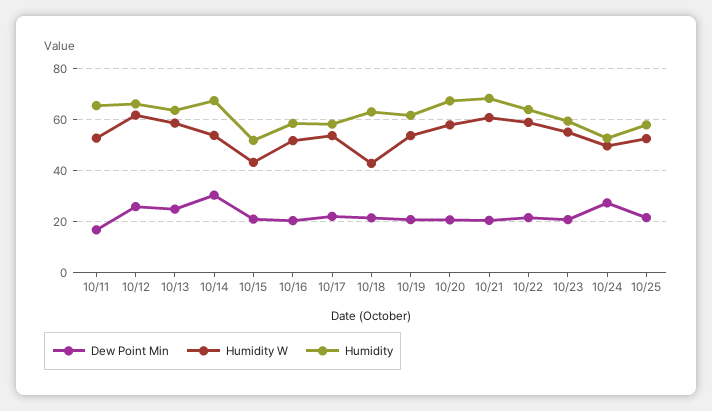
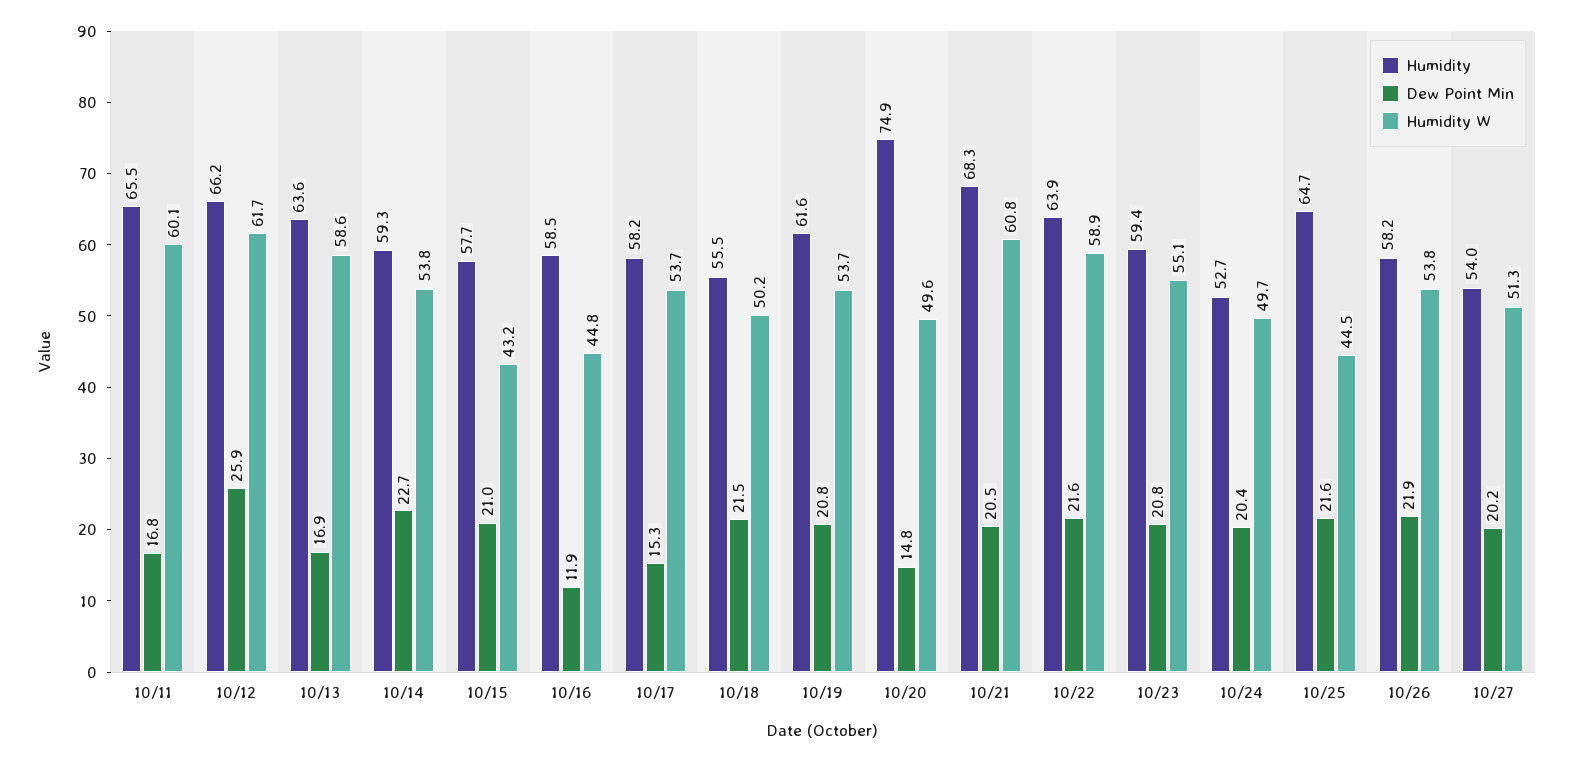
Humidity W, 10/11: 52.5 -> 60.1
Dew Point Min, 10/13: 25 -> 16.9
Dew Point Min, 10/14: 30 -> 22.7
Humidity, 10/14: 67.5 -> 59.3
Humidity, 10/15: 52.5 -> 57.7
Dew Point Min, 10/16: 20 -> 11.9
Humidity W, 10/16: 52.5 -> 44.8
Dew Point Min, 10/17: 22.5 -> 15.3
Humidity W, 10/18: 42.5 -> 50.2
Humidity, 10/18: 62.5 -> 55.5
Dew Point Min, 10/20: 20 -> 14.8
Humidity W, 10/20: 57.5 -> 49.6
Humidity, 10/20: 67.5 -> 74.9
Dew Point Min, 10/24: 27.5 -> 20.4
Humidity W, 10/25: 52.5 -> 44.5
Humidity, 10/25: 57.5 -> 64.7
Humidity, 10/26: none -> 58.2
Dew Point Min, 10/26: none -> 21.9
Humidity W, 10/26: none -> 53.8
Humidity, 10/27: none -> 54
Dew Point Min, 10/27: none -> 20.2
Humidity W, 10/27: none -> 51.3

